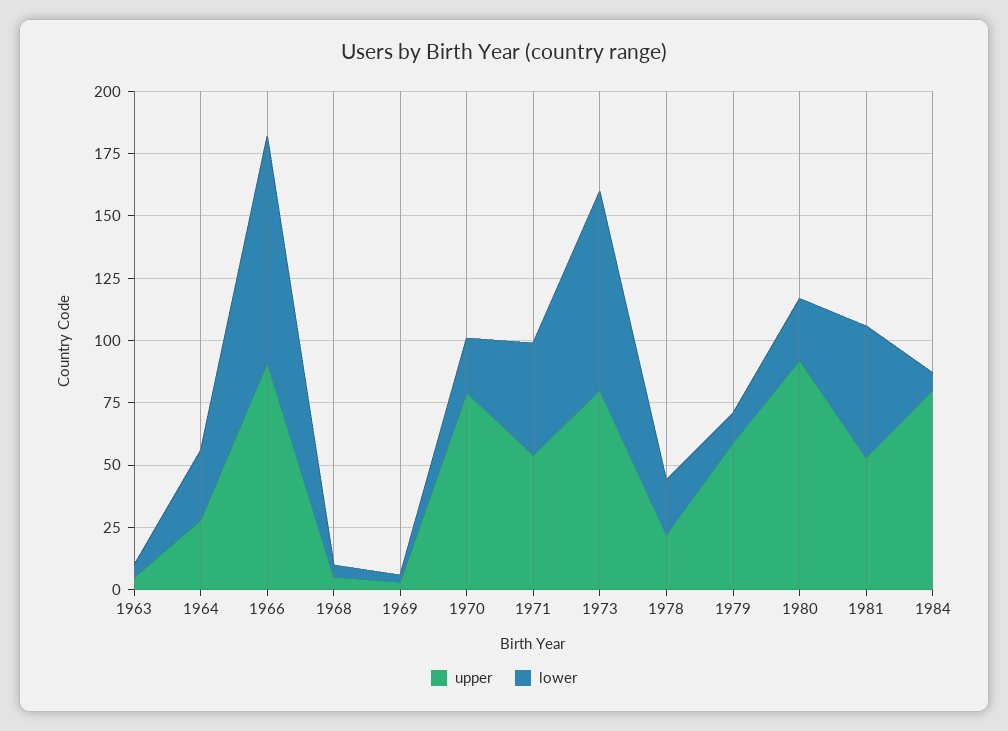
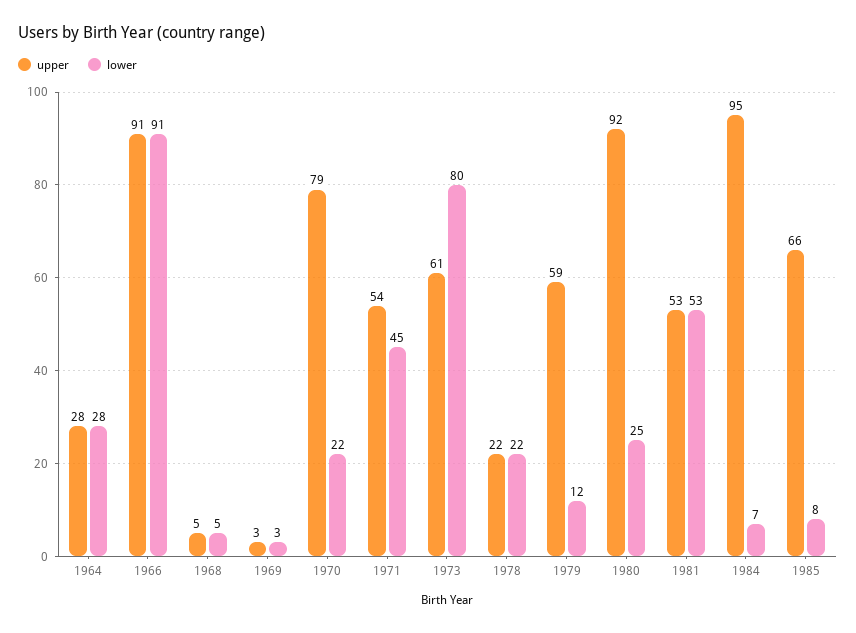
upper, 1963: 5 -> none
lower, 1963: 5 -> none
upper, 1973: 80 -> 61
upper, 1984: 80 -> 95
upper, 1985: none -> 66
lower, 1985: none -> 8

